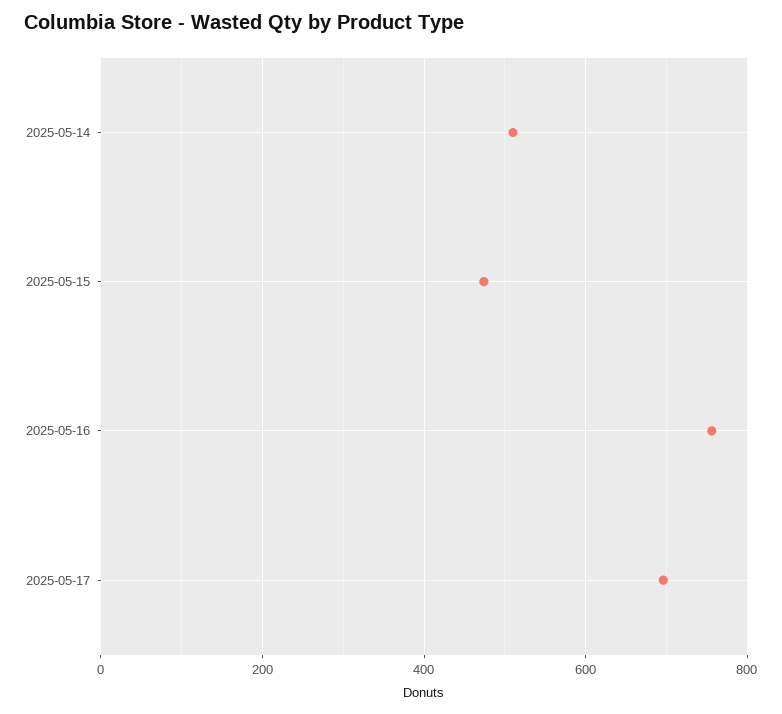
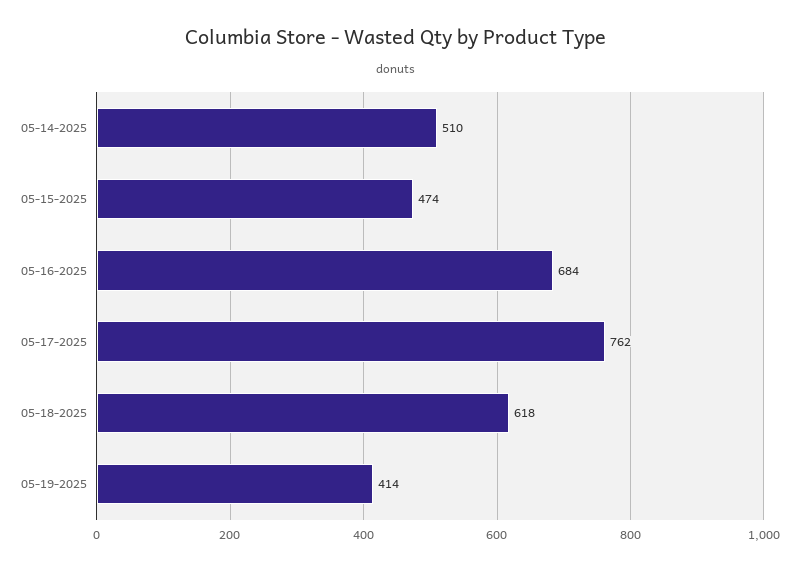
2025-05-16: 760 -> 684
2025-05-17: 700 -> 762
05-18-2025: none -> 618
05-19-2025: none -> 414

